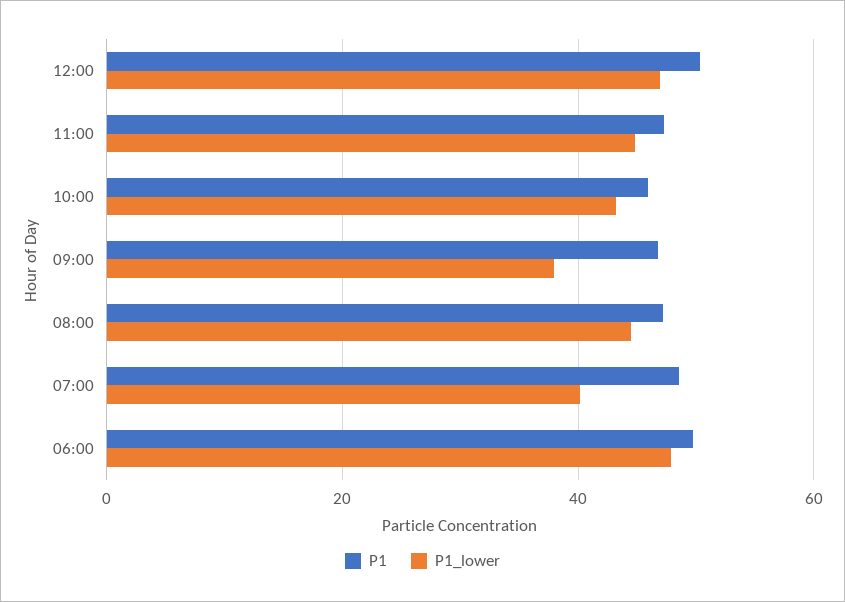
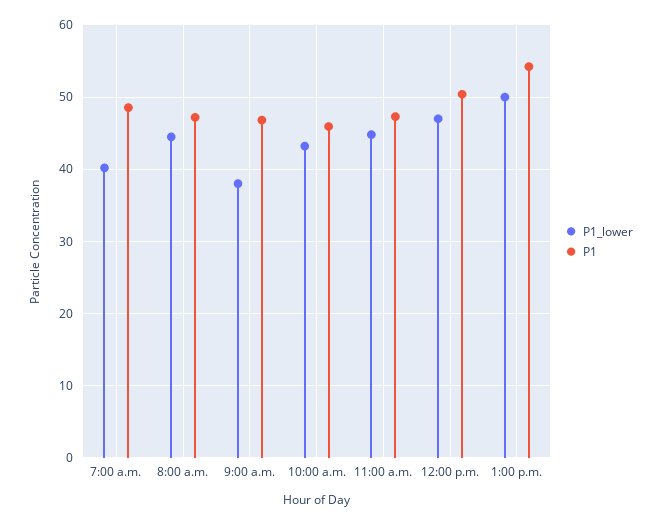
P1, 06:00: 50 -> none
P1_lower, 06:00: 48 -> none
P1_lower, 1:00 p.m.: none -> 50
P1, 1:00 p.m.: none -> 54

